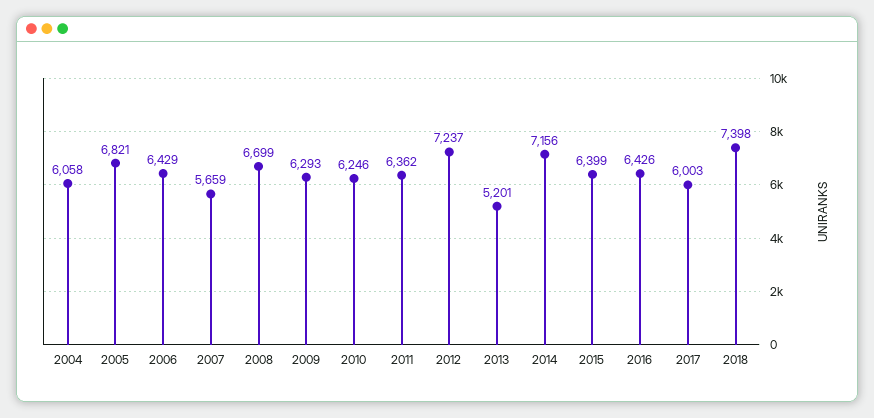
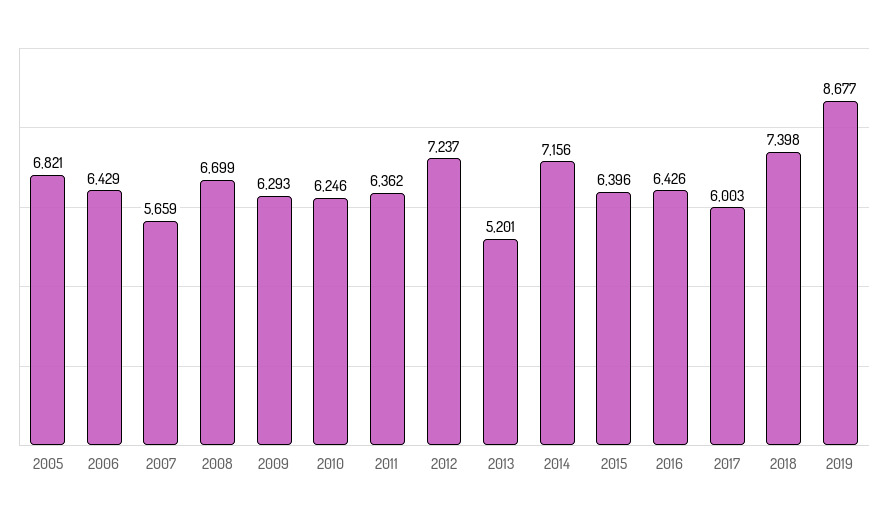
2004: 6058 -> none
2015: 6399 -> 6396
2019: none -> 8677

